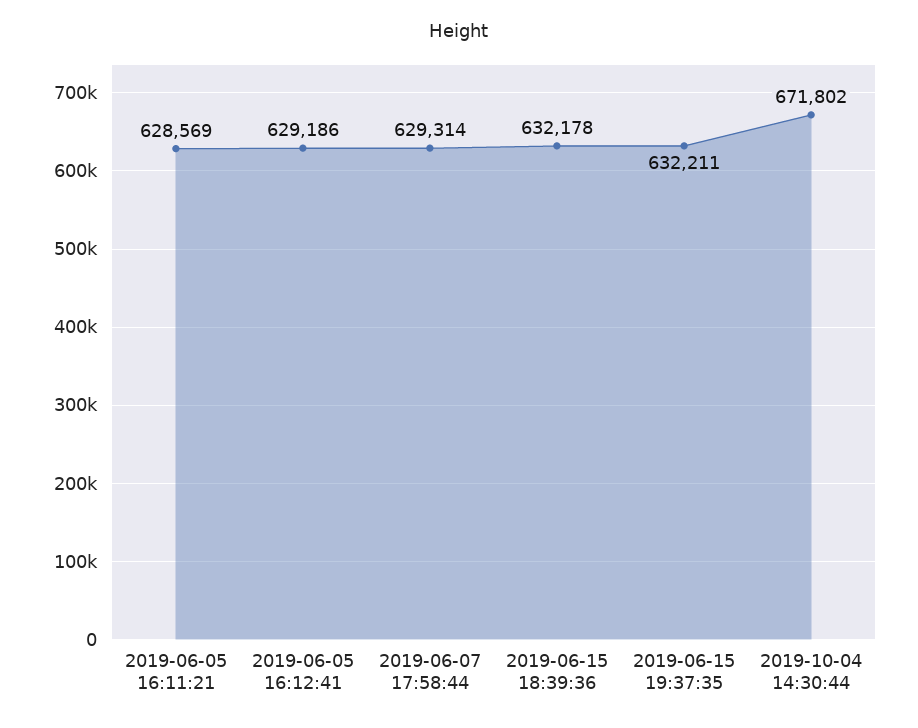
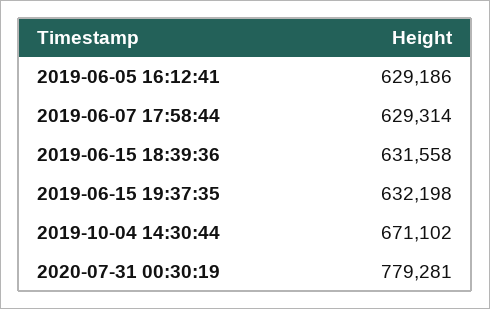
2019-06-05 16:11:21: 628569 -> none
2019-06-15 18:39:36: 632178 -> 631558
2019-06-15 19:37:35: 632211 -> 632198
2019-10-04 14:30:44: 671802 -> 671102
2020-07-31 00:30:19: none -> 779281

